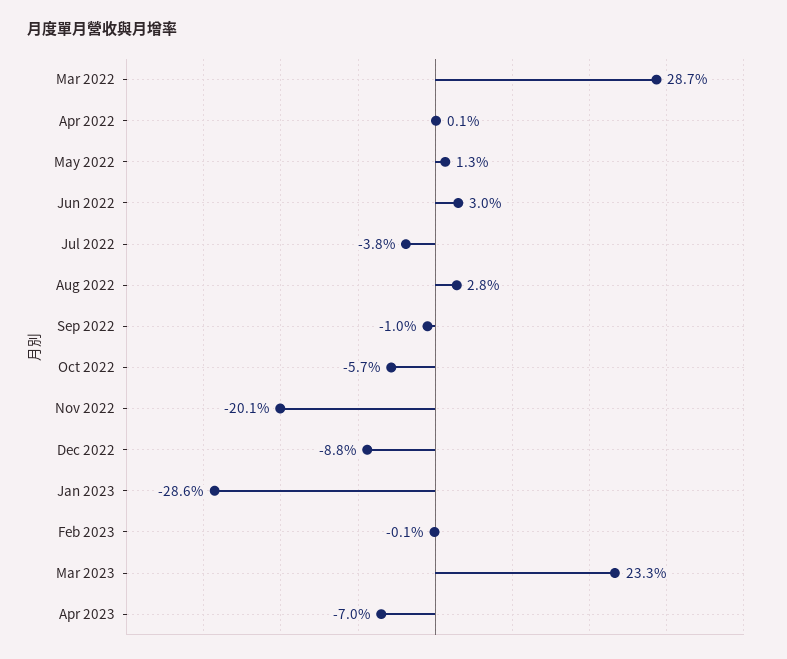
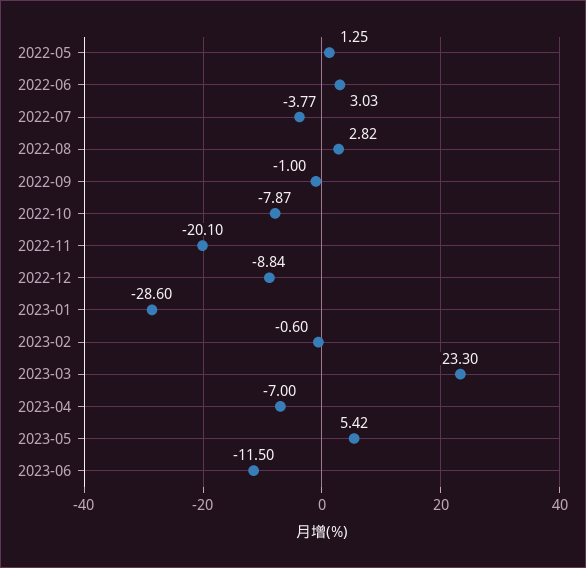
Mar 2022: 28.7 -> none
Apr 2022: 0.1 -> none
Oct 2022: -5.7 -> -7.87
Feb 2023: -0.1 -> -0.6
2023-05: none -> 5.42
2023-06: none -> -11.5

